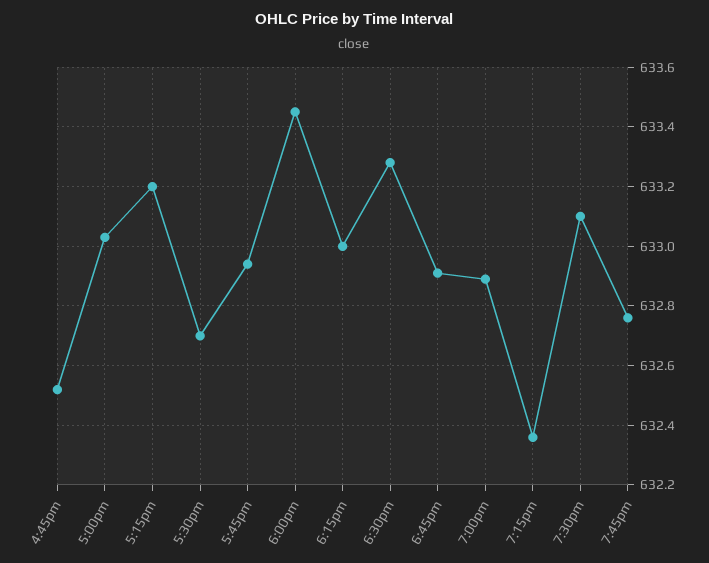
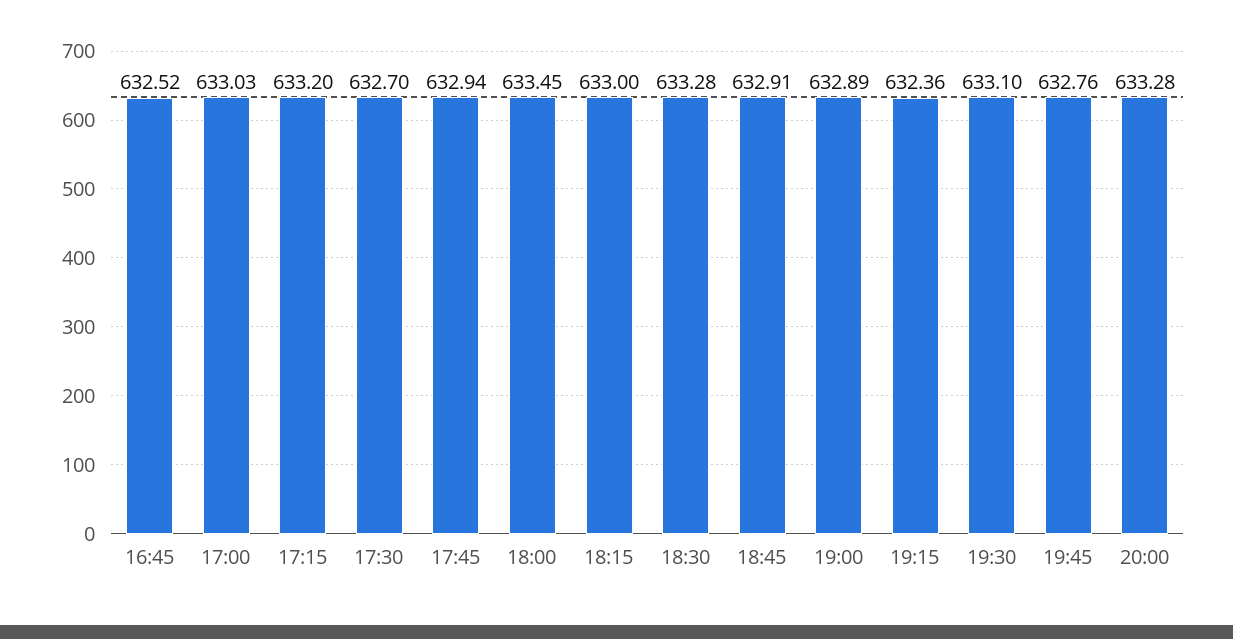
20:00: none -> 633.28

